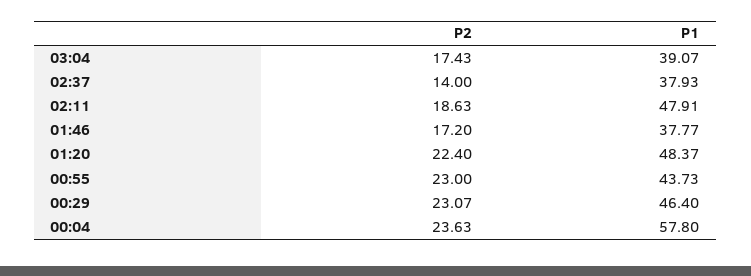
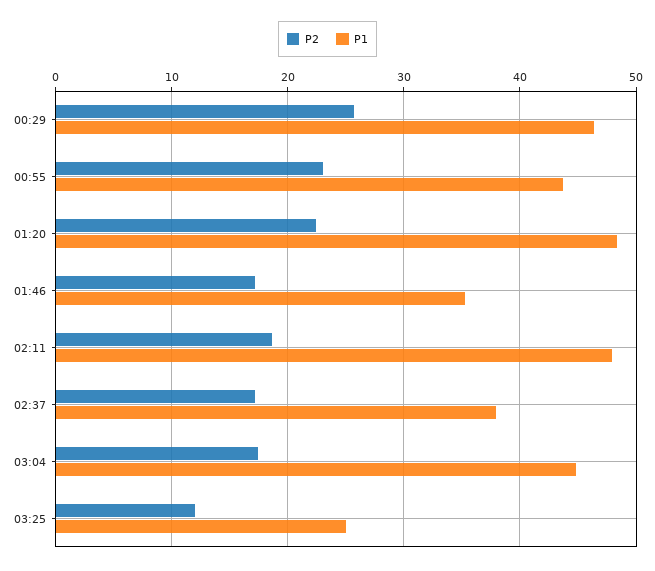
P1, 03:04: 39.07 -> 45
P2, 02:37: 14 -> 17
P1, 01:46: 37.77 -> 35
P2, 00:29: 23.07 -> 26
P2, 00:04: 23.63 -> none
P1, 00:04: 57.8 -> none
P2, 03:25: none -> 12
P1, 03:25: none -> 25

